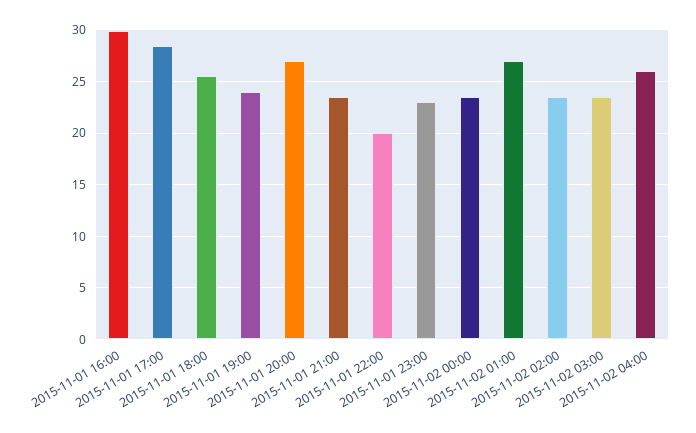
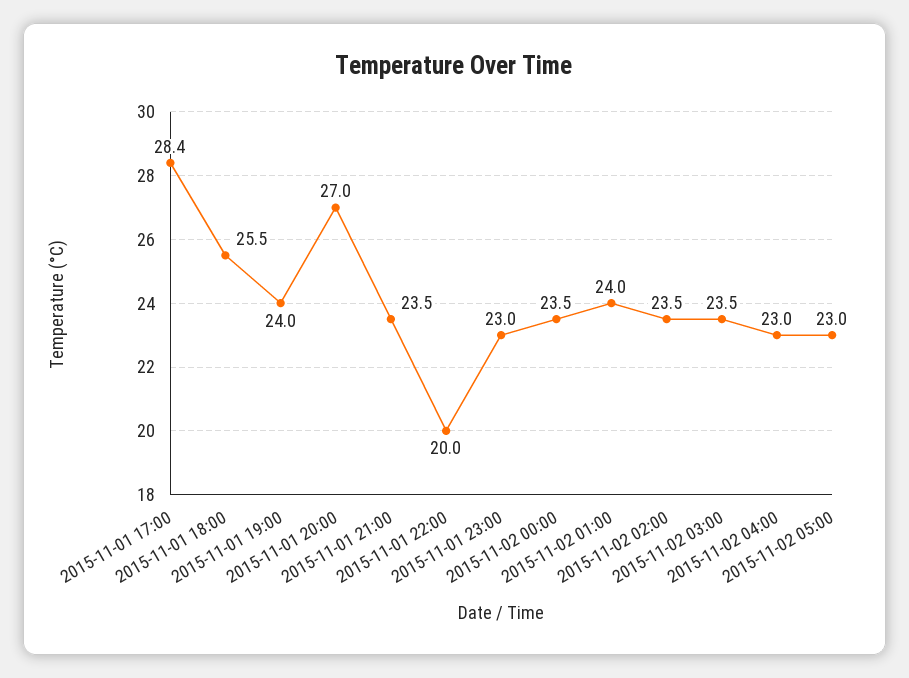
2015-11-01 16:00: 30 -> none
2015-11-02 01:00: 27 -> 24
2015-11-02 04:00: 26 -> 23
2015-11-02 05:00: none -> 23

